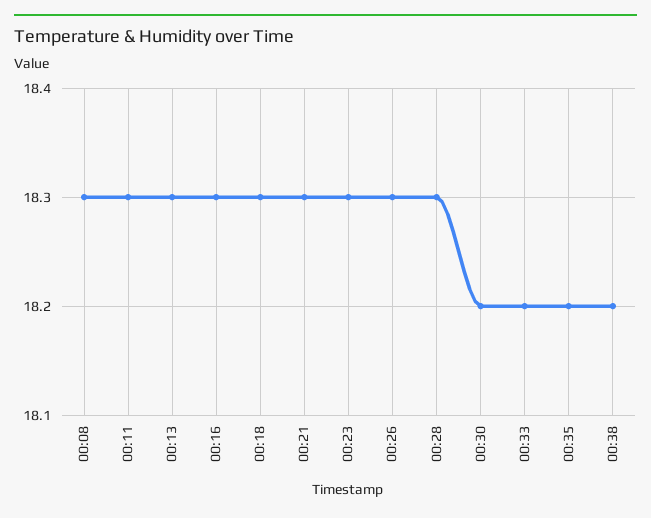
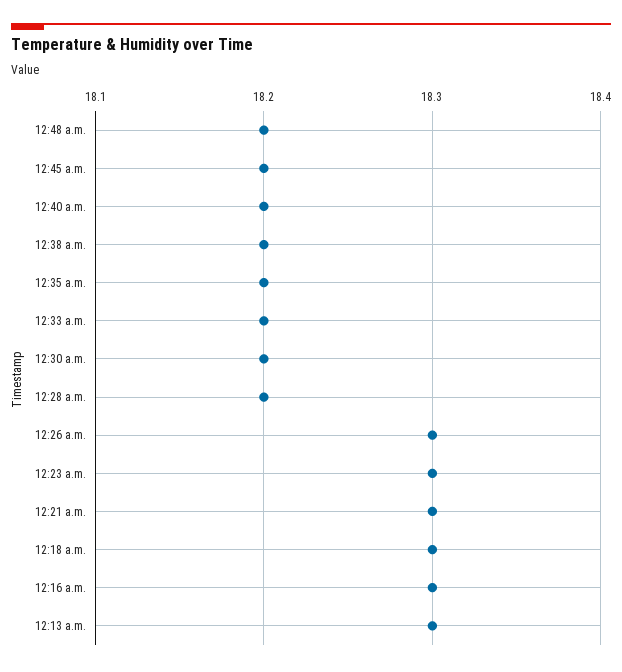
00:08: 18.3 -> none
00:11: 18.3 -> none
00:28: 18.3 -> 18.2
12:48 a.m.: none -> 18.2
12:45 a.m.: none -> 18.2
12:40 a.m.: none -> 18.2

